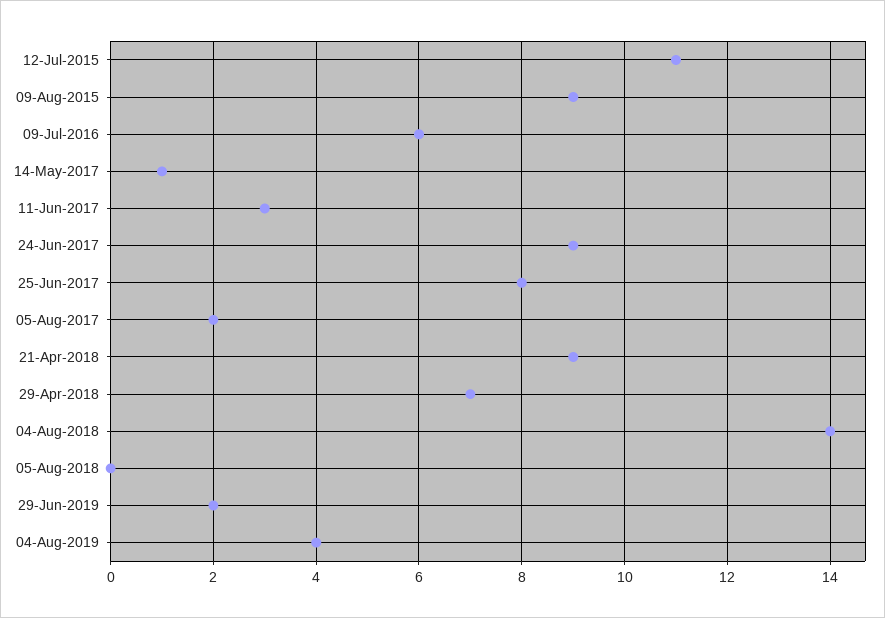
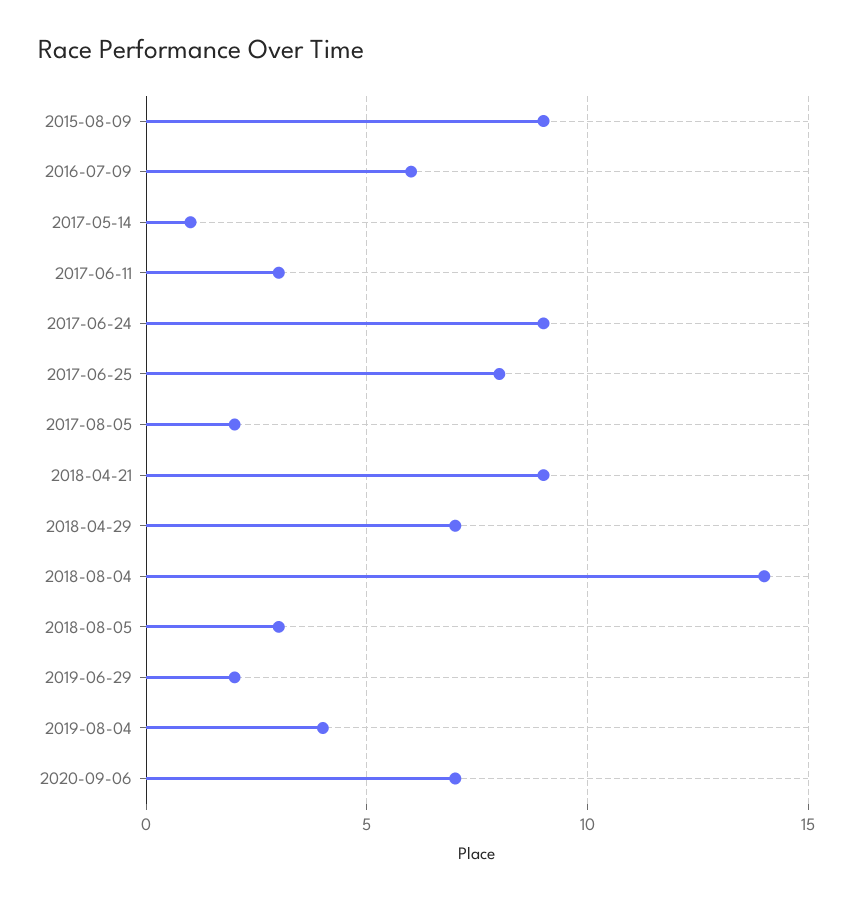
12-Jul-2015: 11 -> none
05-Aug-2018: 0 -> 3
2020-09-06: none -> 7

